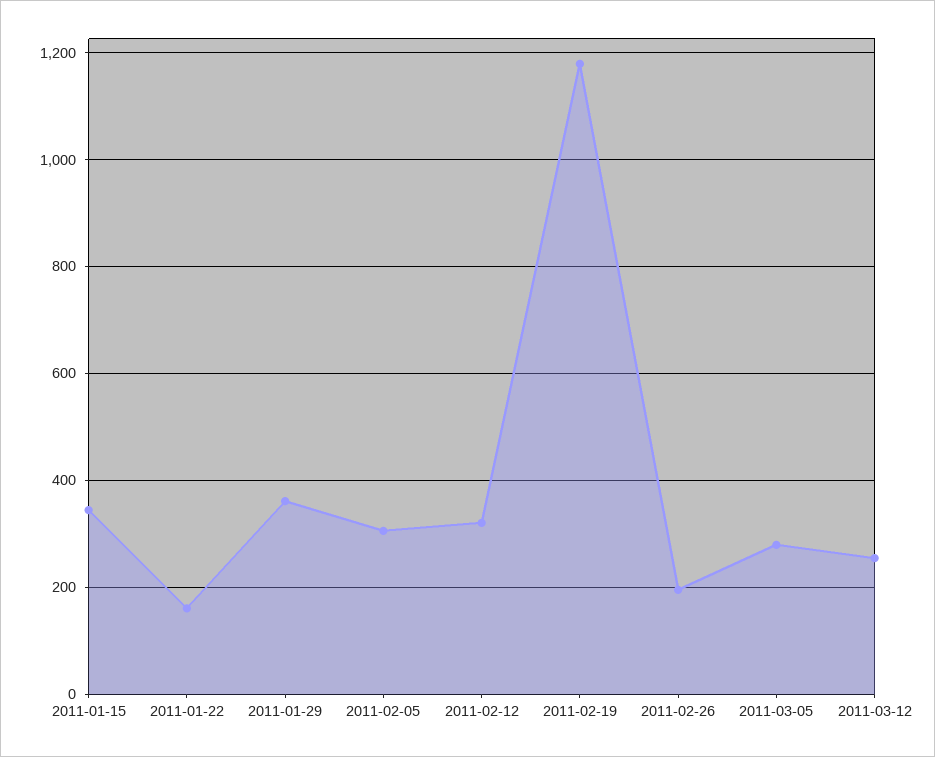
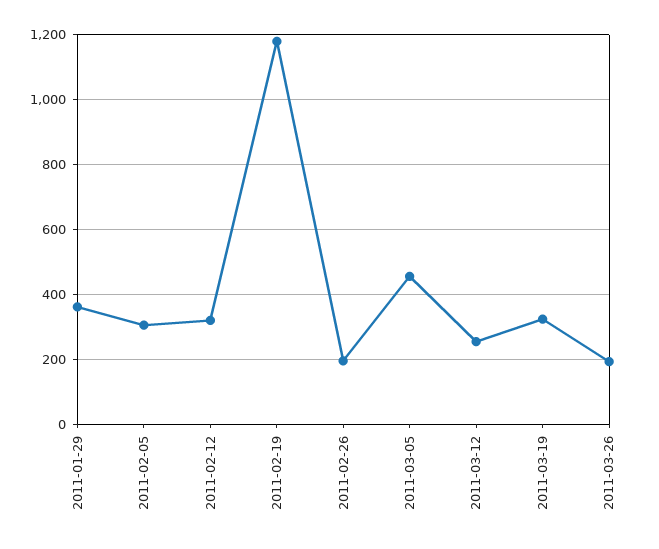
2011-01-15: 340 -> none
2011-01-22: 160 -> none
2011-03-05: 280 -> 460
2011-03-19: none -> 320
2011-03-26: none -> 200

